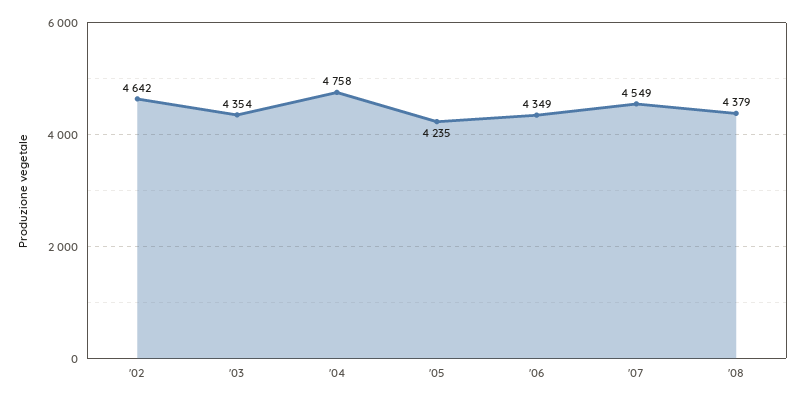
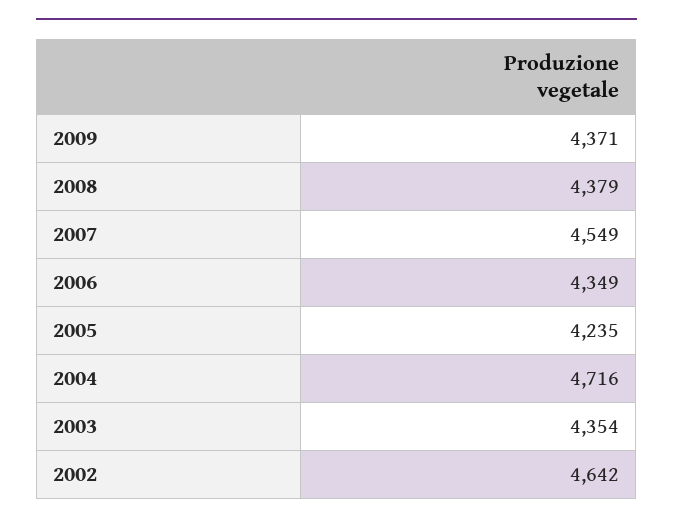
'04: 4758 -> 4716
2009: none -> 4371

